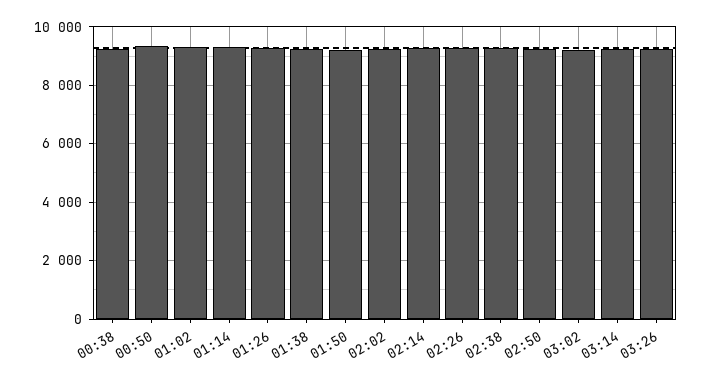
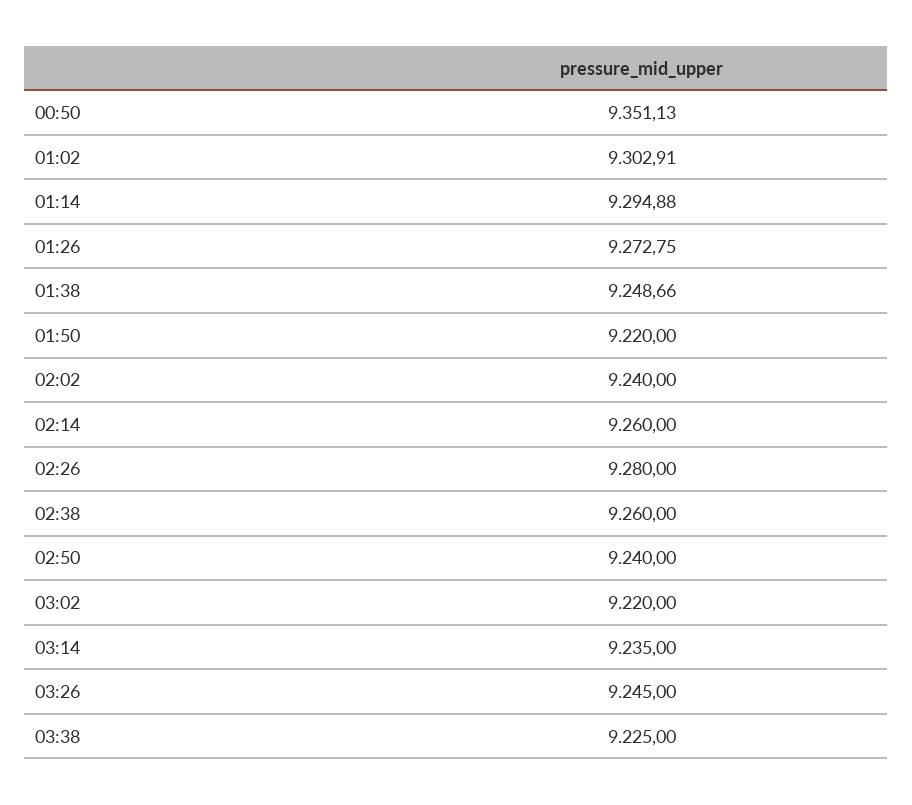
00:38: 9250 -> none
03:38: none -> 9225

